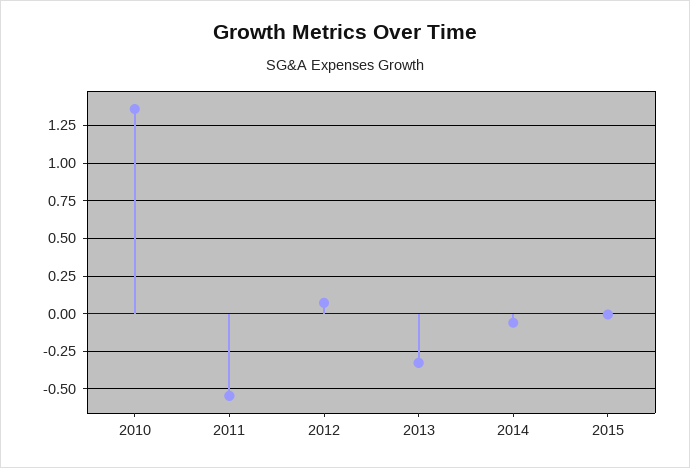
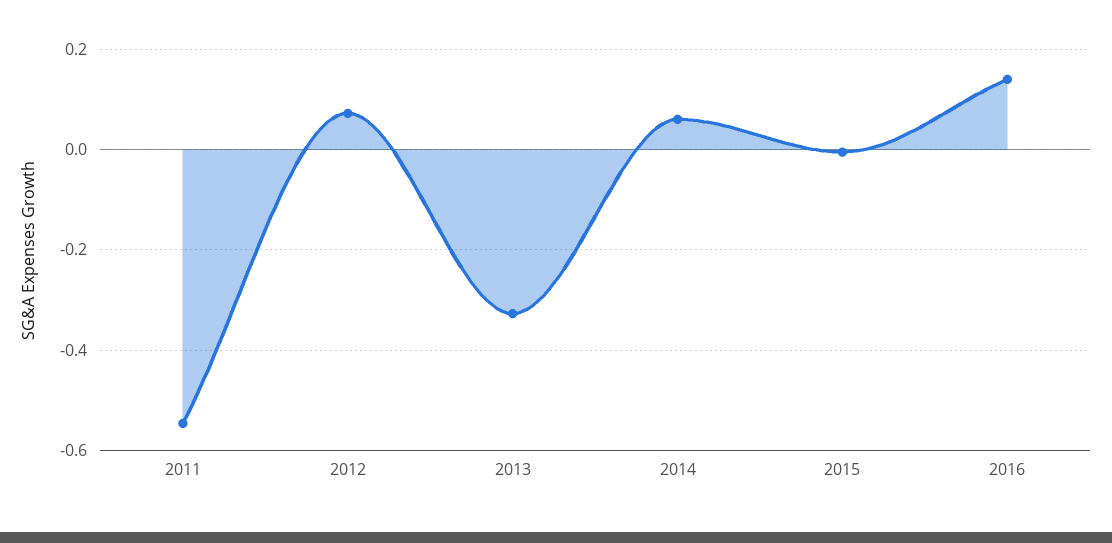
2010: 1.35 -> none
2014: -0.05 -> 0.06
2016: none -> 0.14

